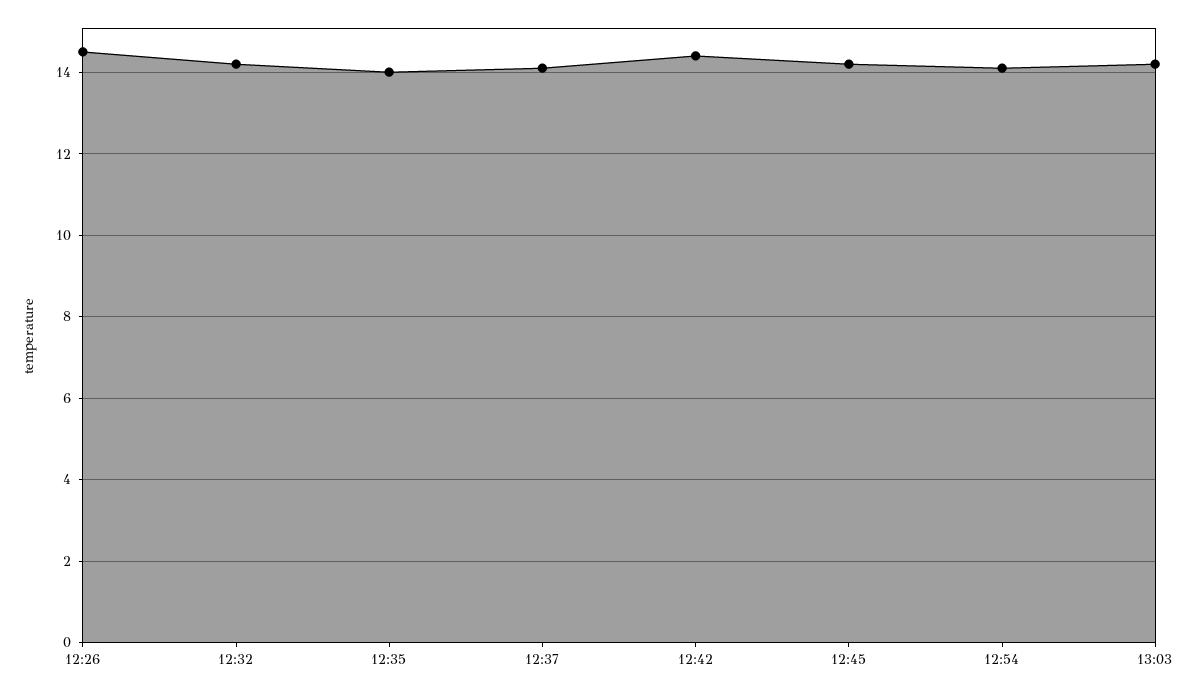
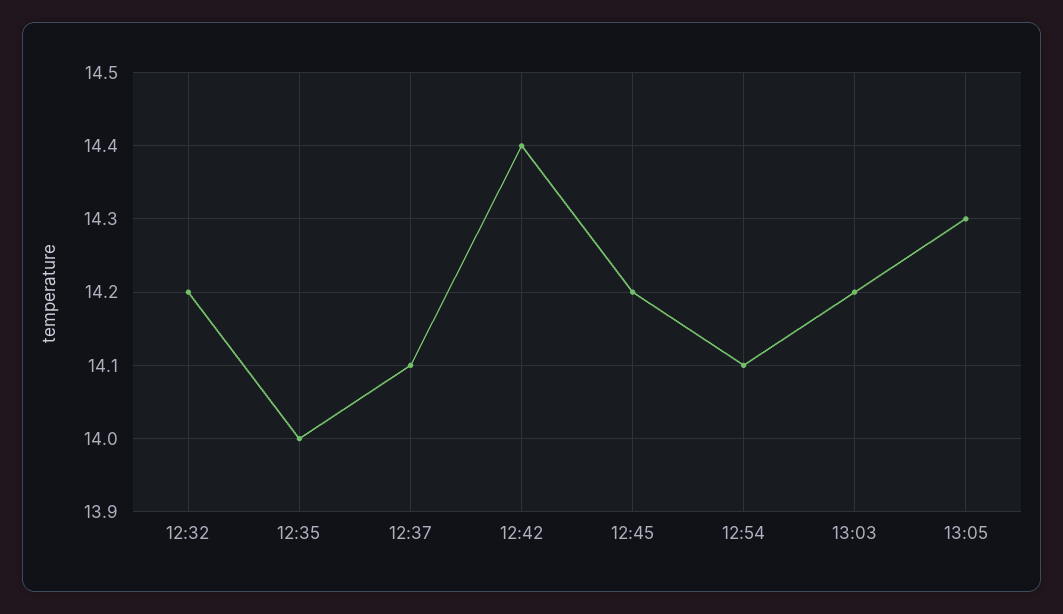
12:26: 14.5 -> none
13:05: none -> 14.3

